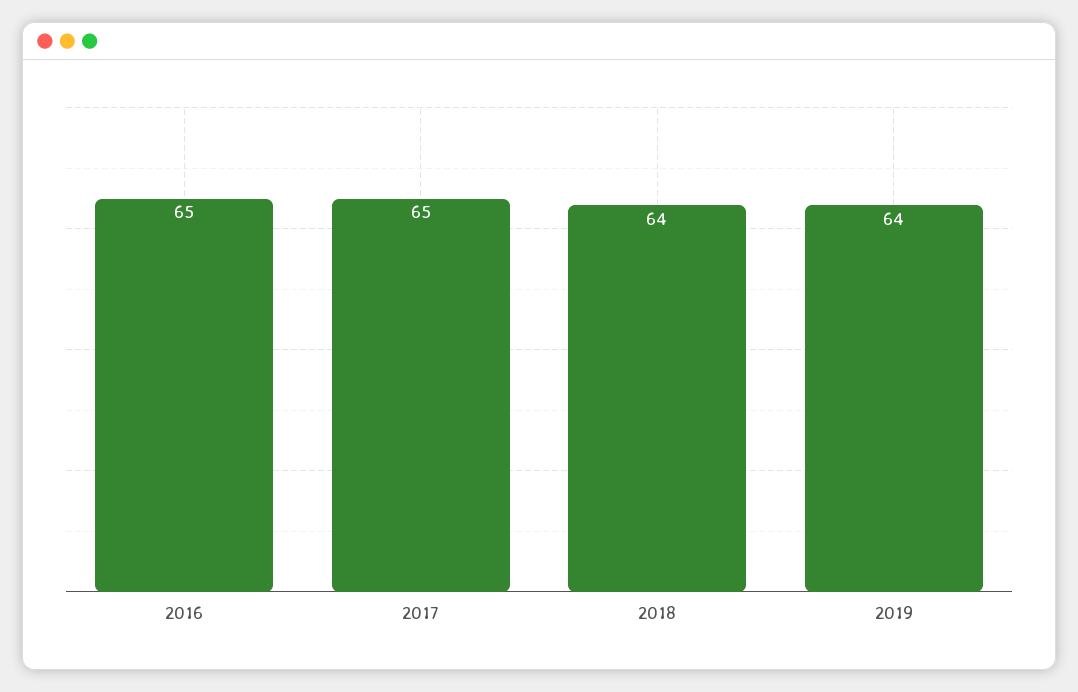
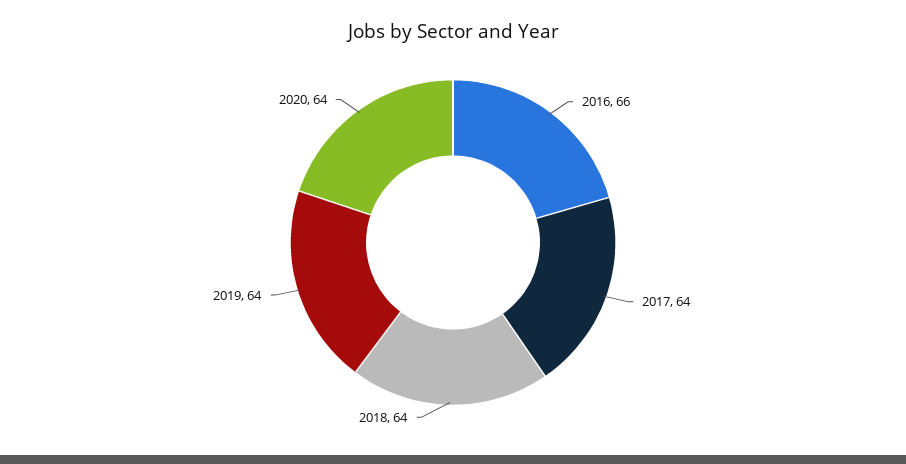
2016: 65 -> 66
2017: 65 -> 64
2020: none -> 64

